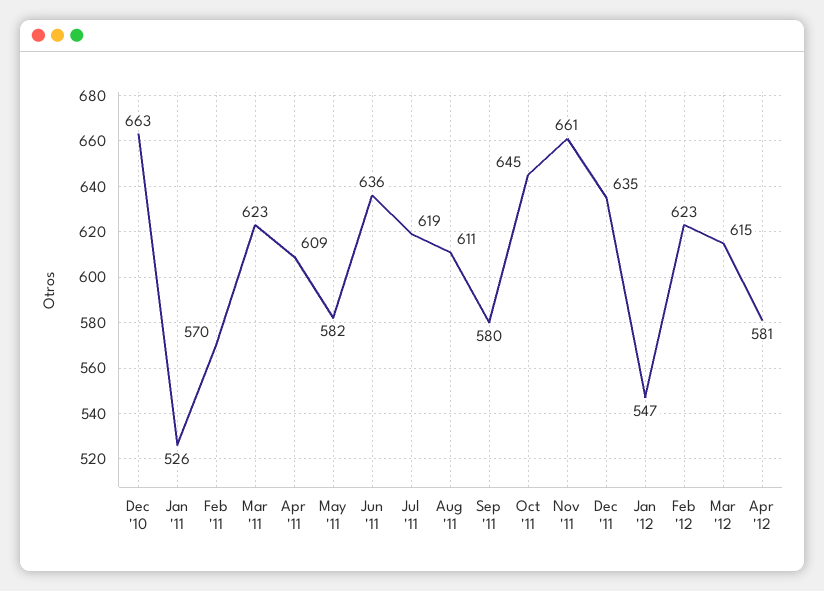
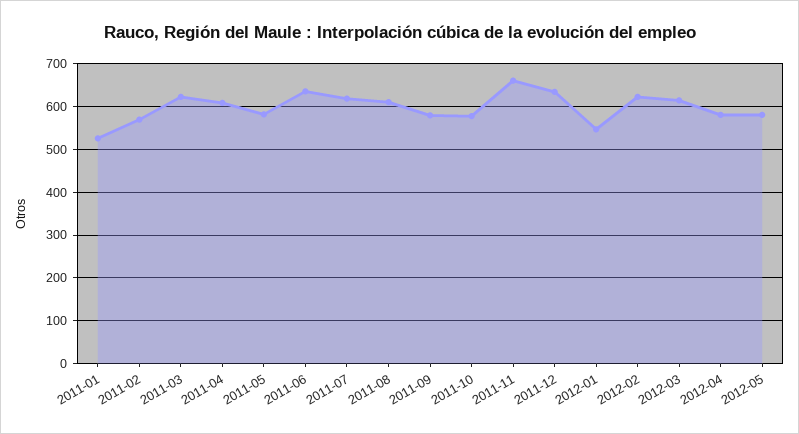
Dec '10: 663 -> none
Oct '11: 645 -> 580
2012-05: none -> 580

